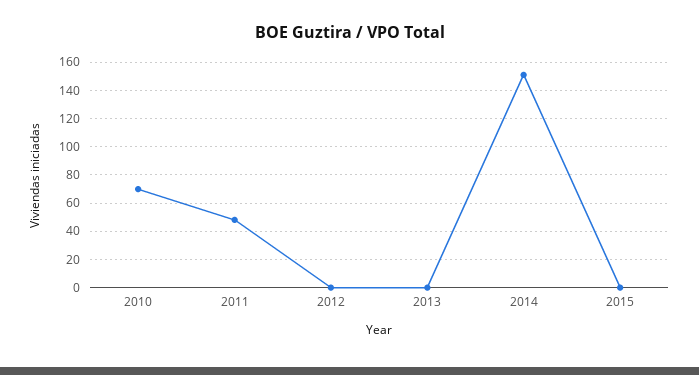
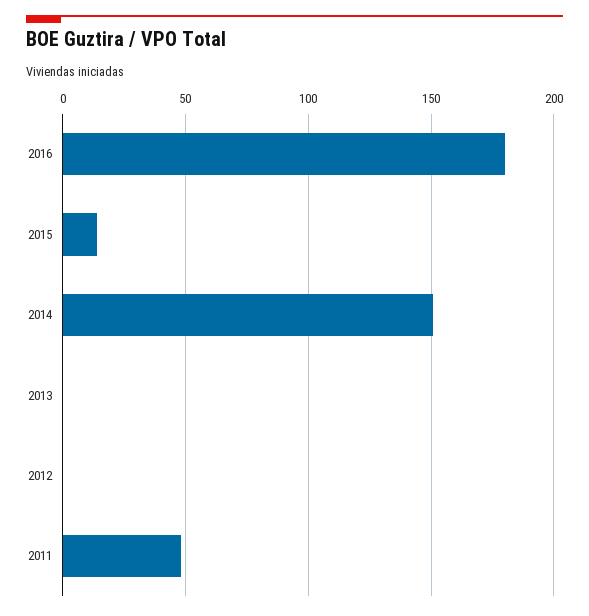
2010: 70 -> none
2015: 0 -> 15
2016: none -> 180

